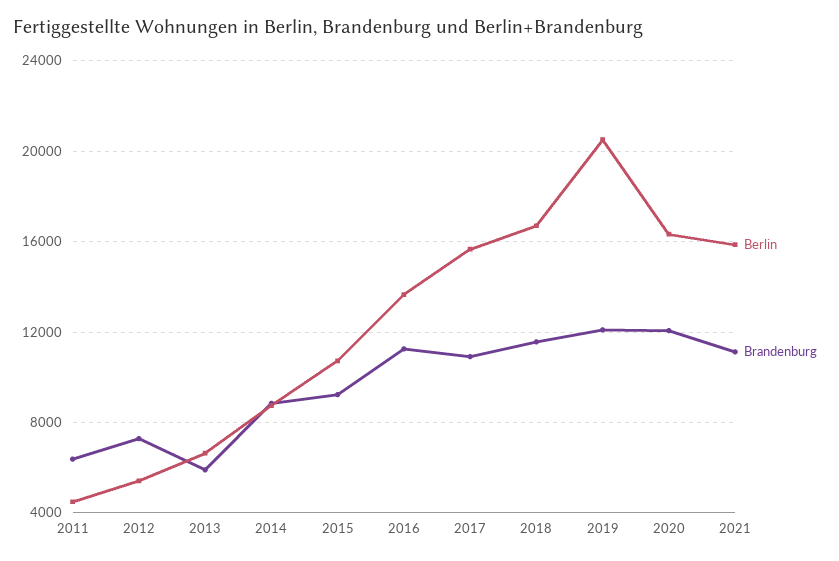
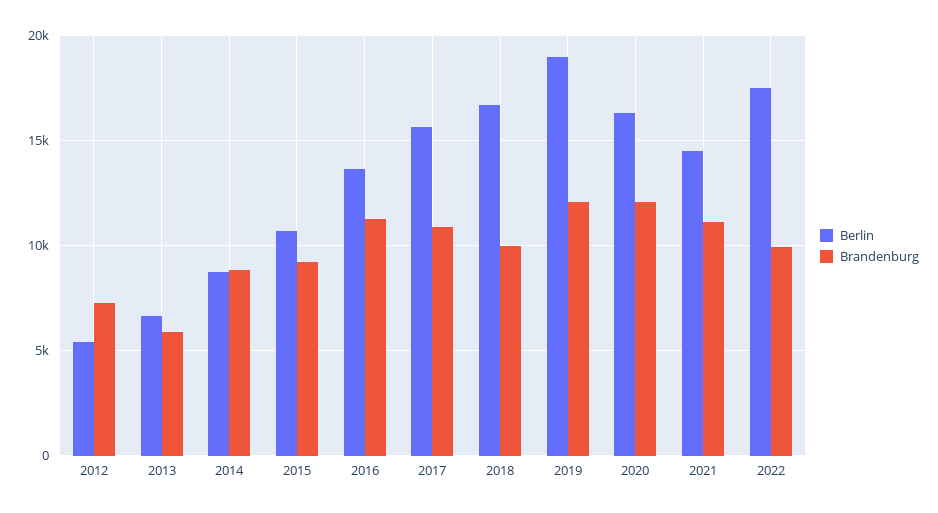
Berlin, 2011: 4500 -> none
Brandenburg, 2011: 6500 -> none
Brandenburg, 2018: 11500 -> 10000
Berlin, 2019: 20500 -> 19000
Berlin, 2021: 16000 -> 14500
Berlin, 2022: none -> 17500
Brandenburg, 2022: none -> 10000

